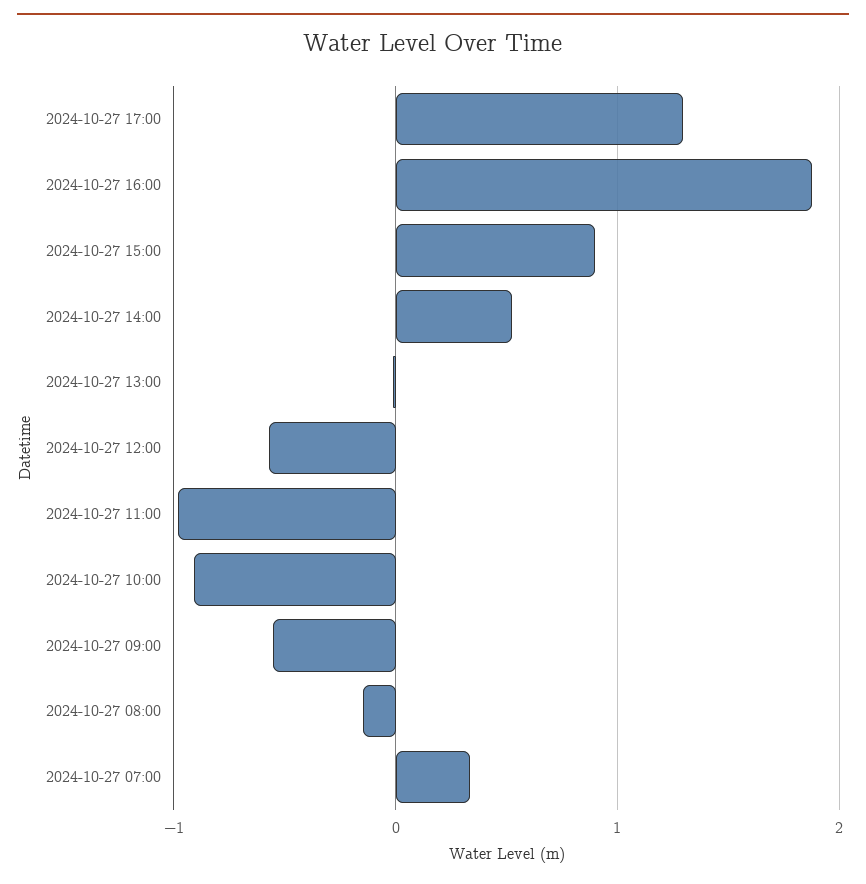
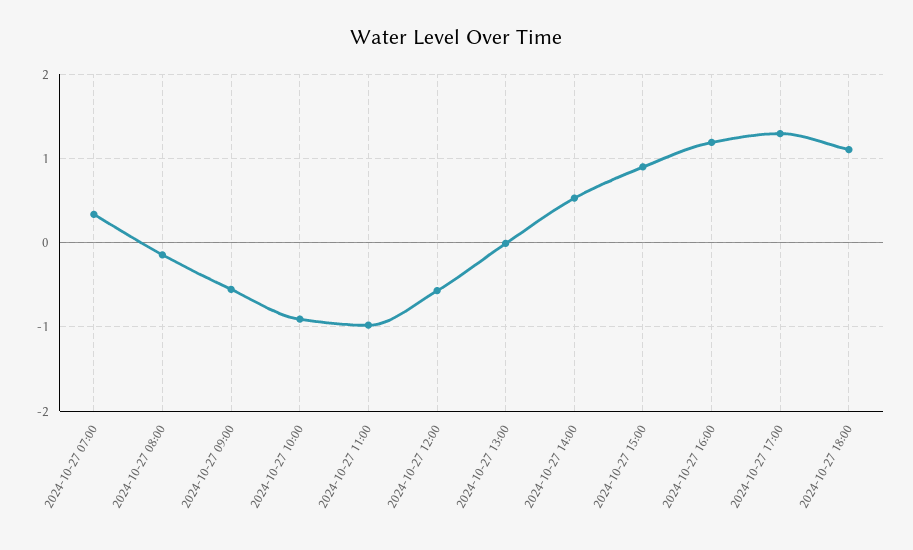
2024-10-27 16:00: 1.9 -> 1.2
2024-10-27 18:00: none -> 1.1

